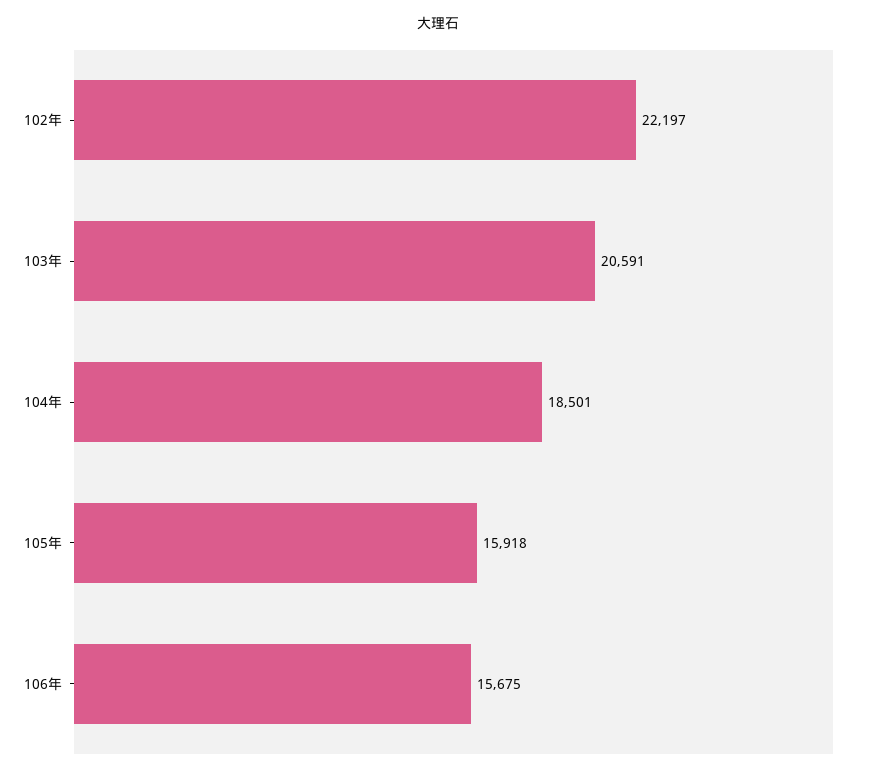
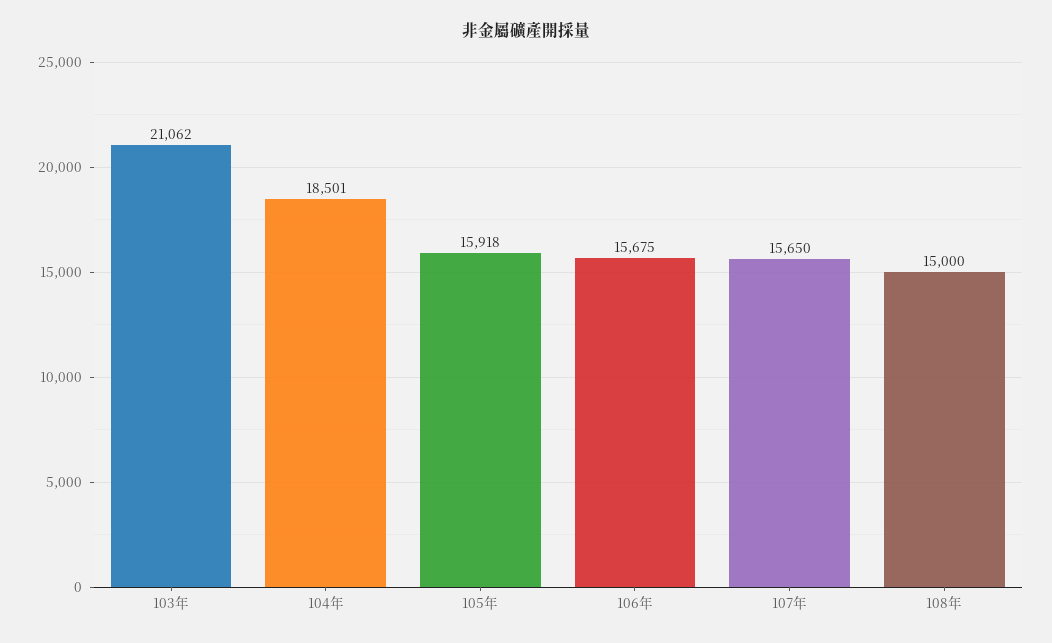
102年: 22197 -> none
103年: 20591 -> 21062
107年: none -> 15650
108年: none -> 15000

